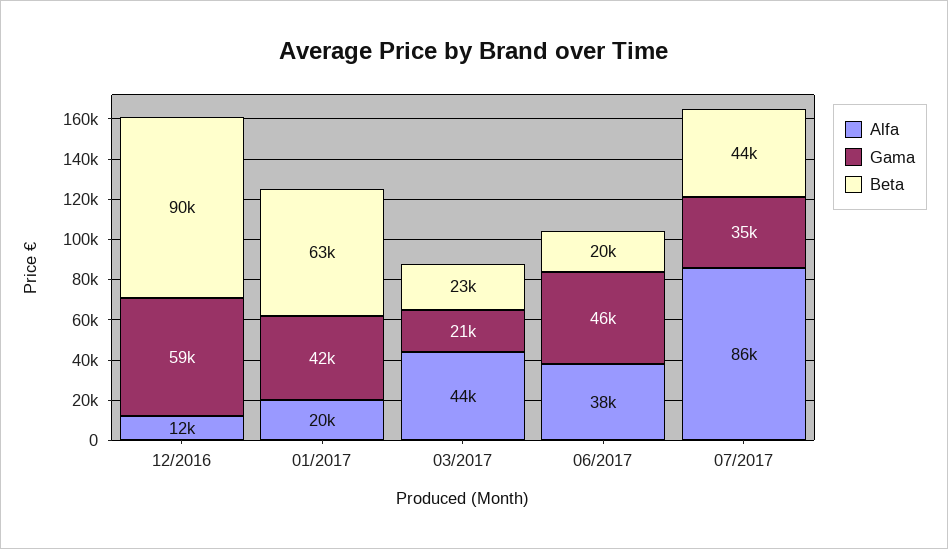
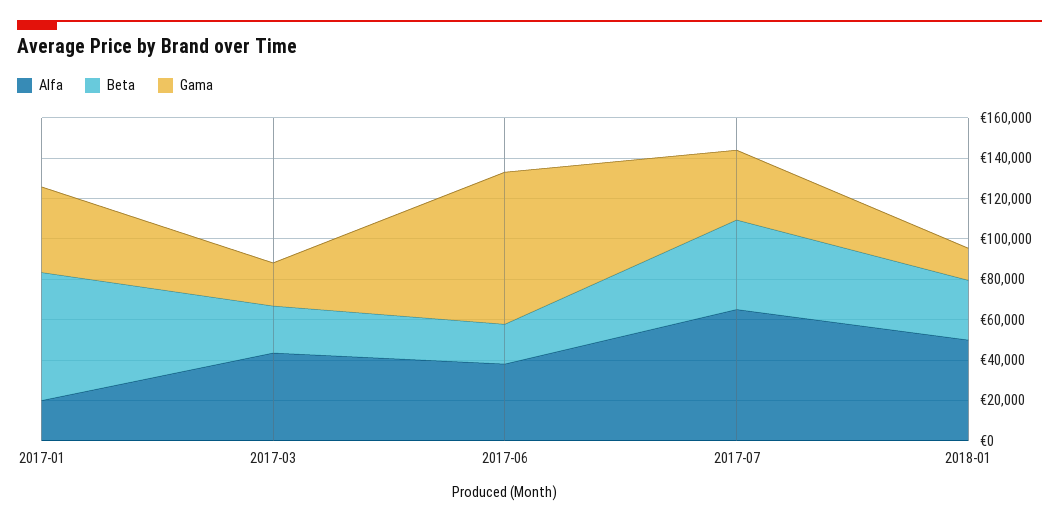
Alfa, 12/2016: 12000 -> none
Gama, 12/2016: 59000 -> none
Beta, 12/2016: 90000 -> none
Gama, 06/2017: 46000 -> 75000
Alfa, 07/2017: 86000 -> 65000
Alfa, 2018-01: none -> 50000
Beta, 2018-01: none -> 30000
Gama, 2018-01: none -> 15000

